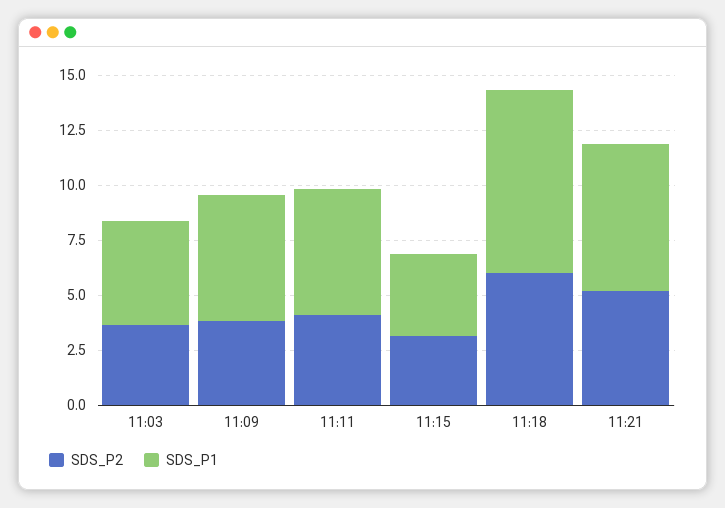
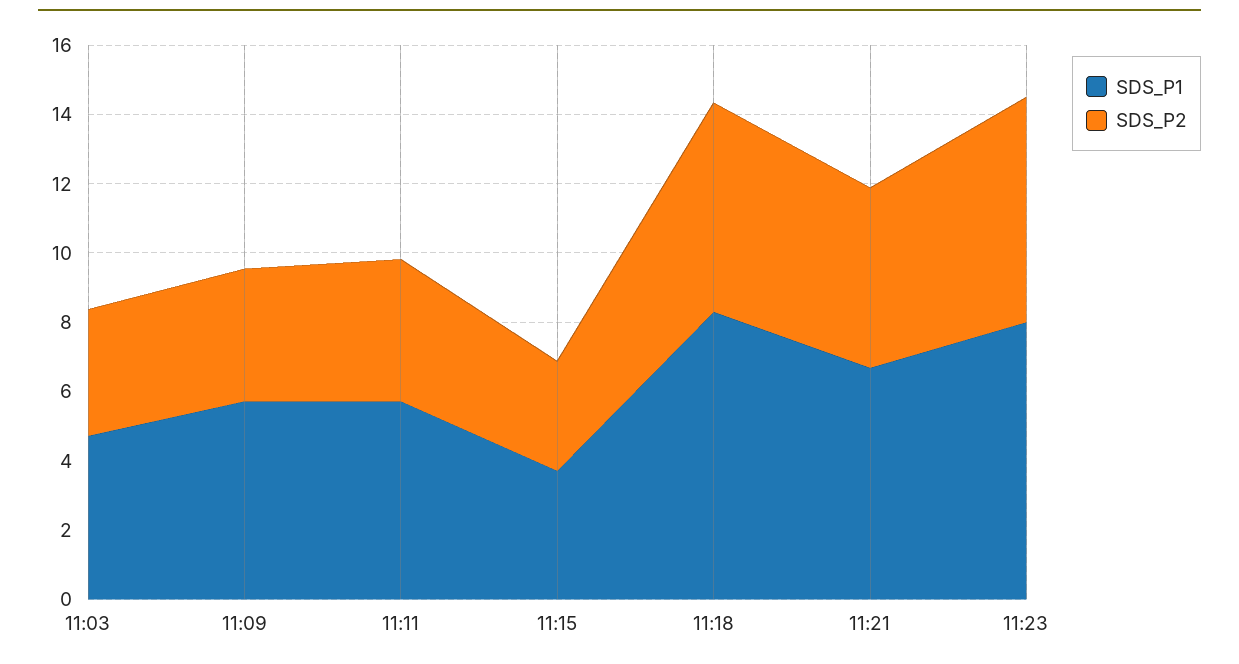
SDS_P1, 11:23: none -> 8
SDS_P2, 11:23: none -> 6.5

